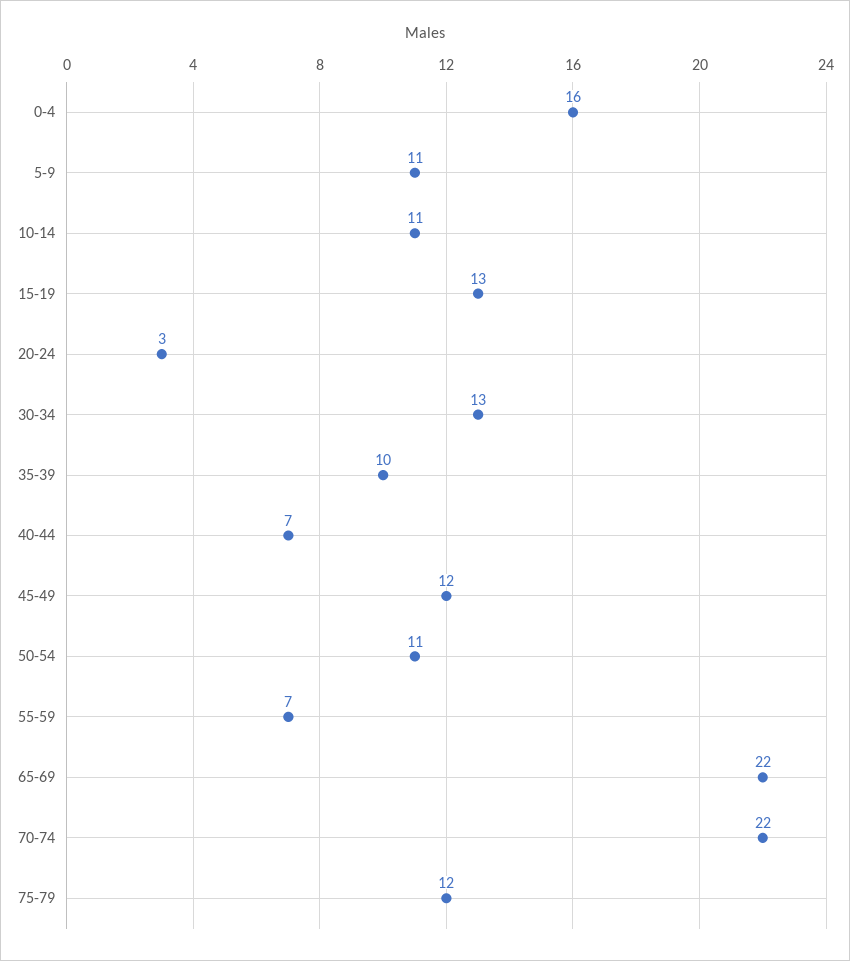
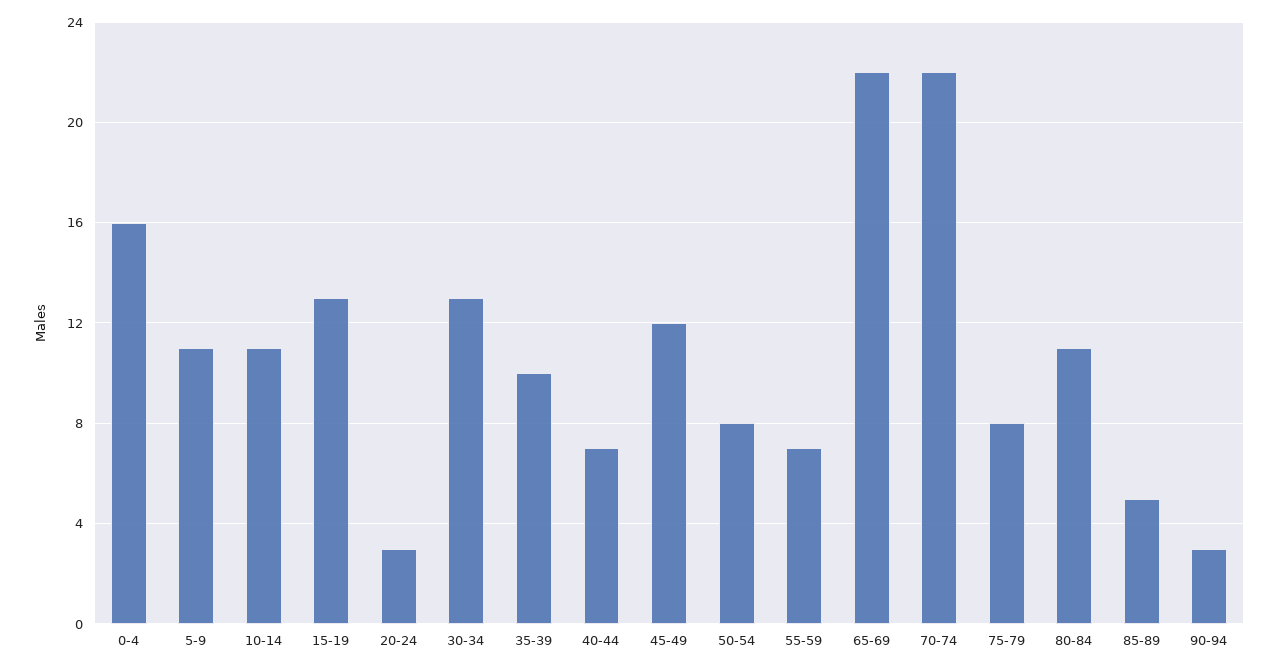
50-54: 11 -> 8
75-79: 12 -> 8
80-84: none -> 11
85-89: none -> 5
90-94: none -> 3

